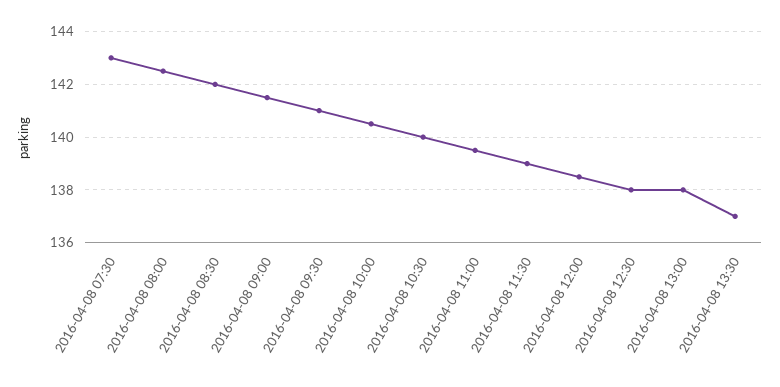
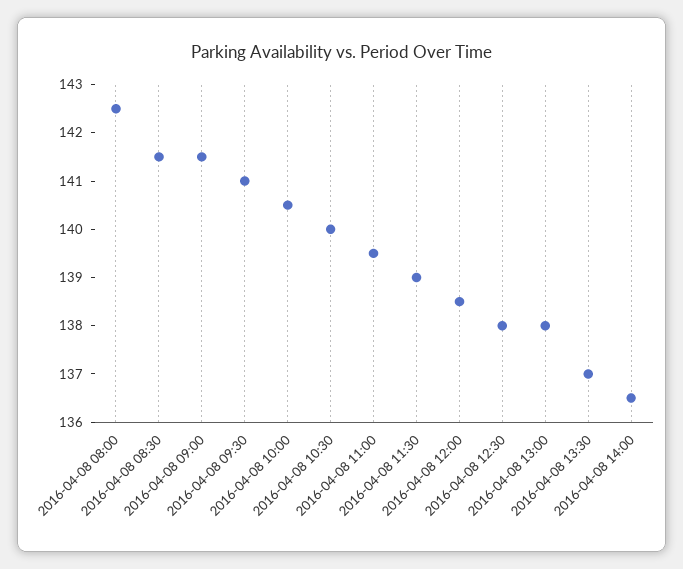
2016-04-08 07:30: 143 -> none
2016-04-08 08:30: 142 -> 141.5
2016-04-08 14:00: none -> 136.5

